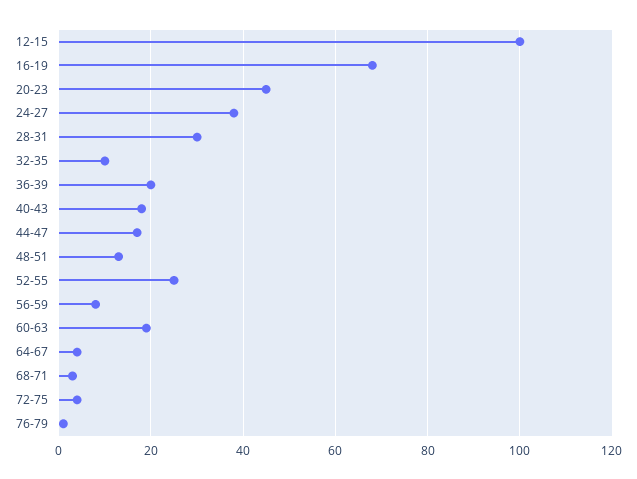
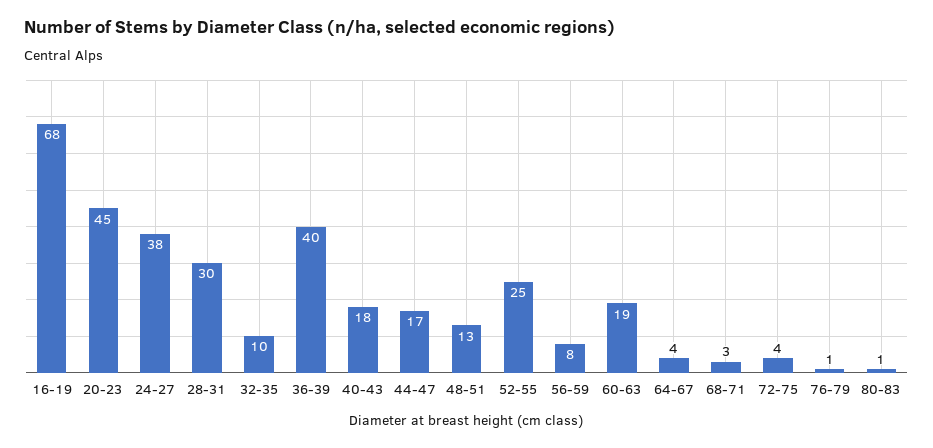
12-15: 100 -> none
36-39: 20 -> 40
80-83: none -> 1

